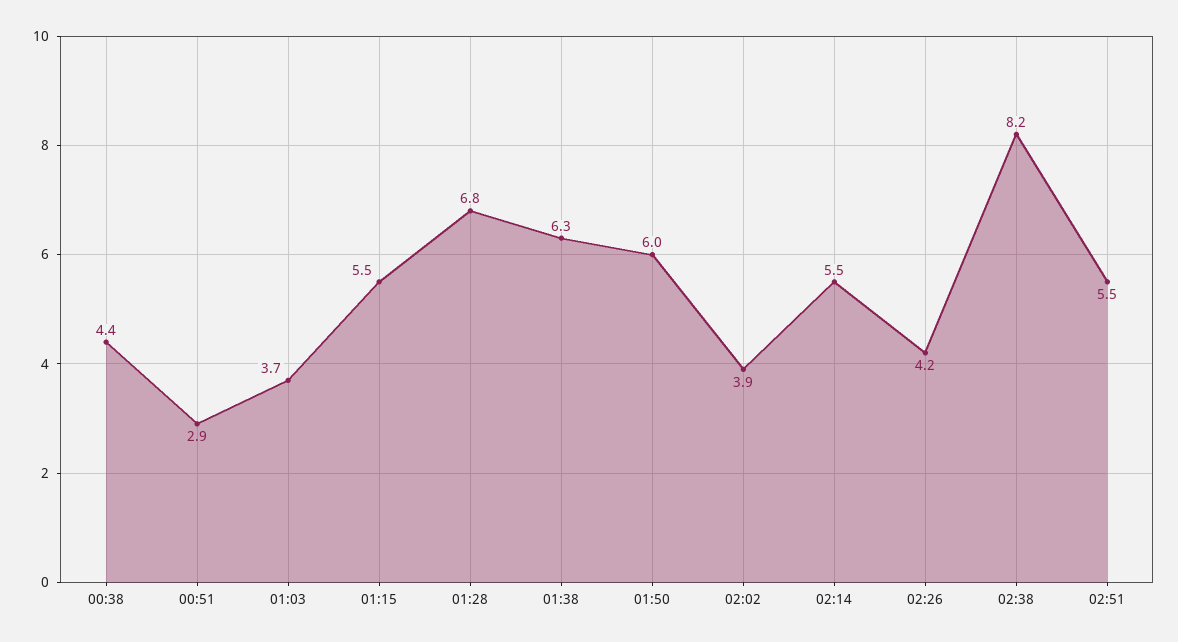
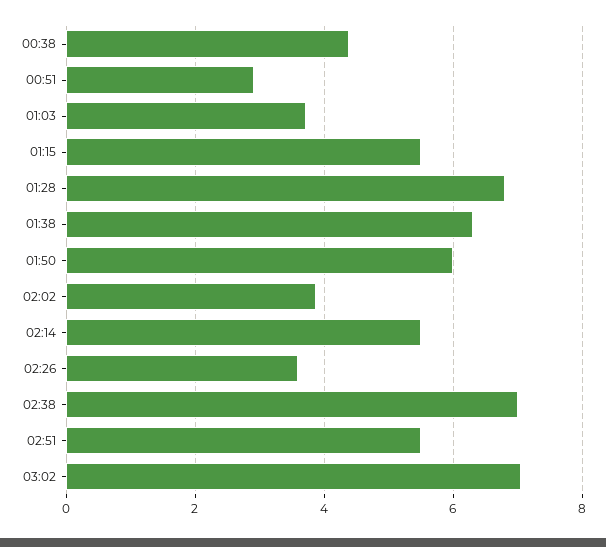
02:26: 4.2 -> 3.6
02:38: 8.2 -> 7
03:02: none -> 7

